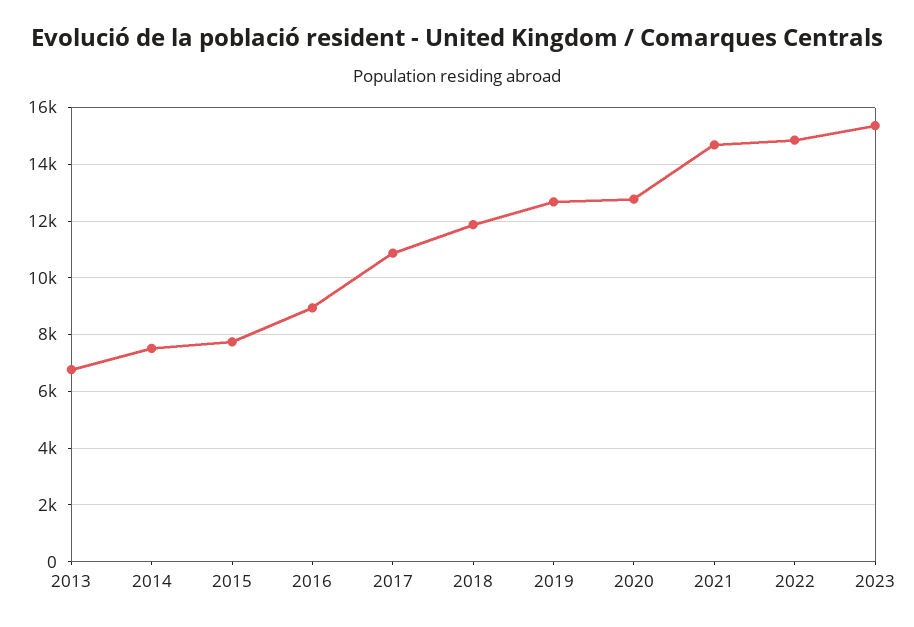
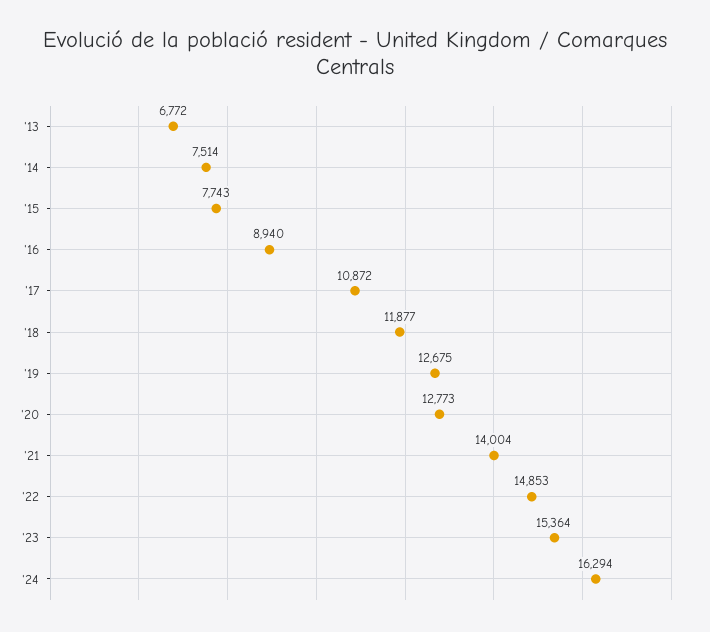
2021: 14750 -> 14004
'24: none -> 16294

